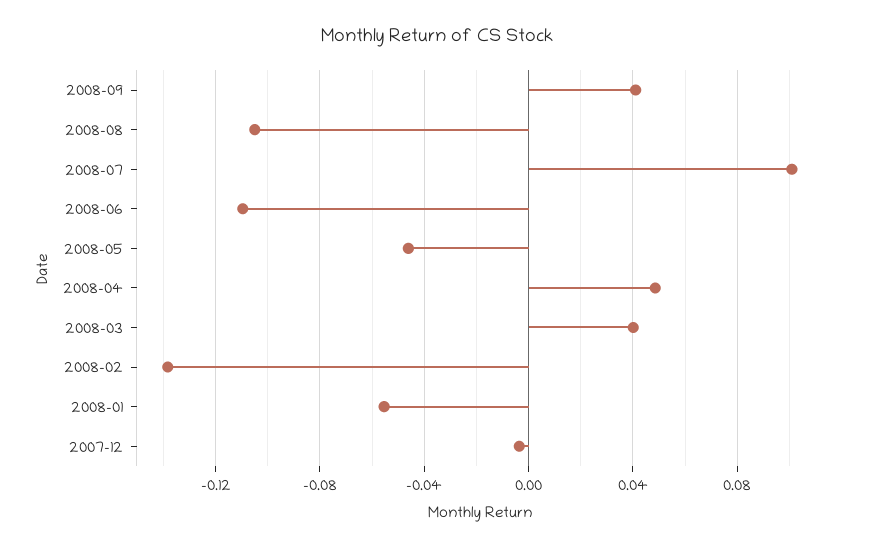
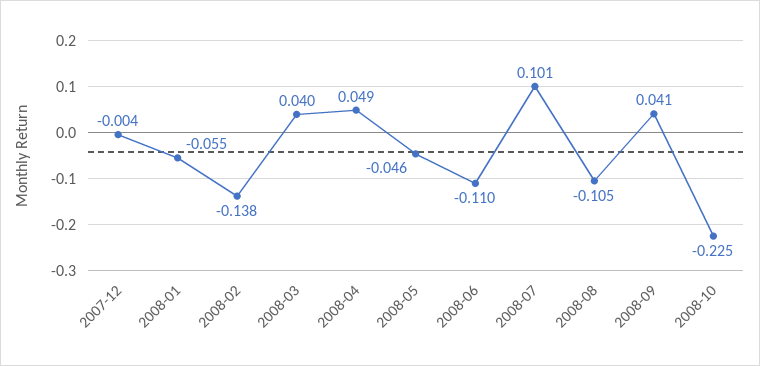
2008-10: none -> -0.225

